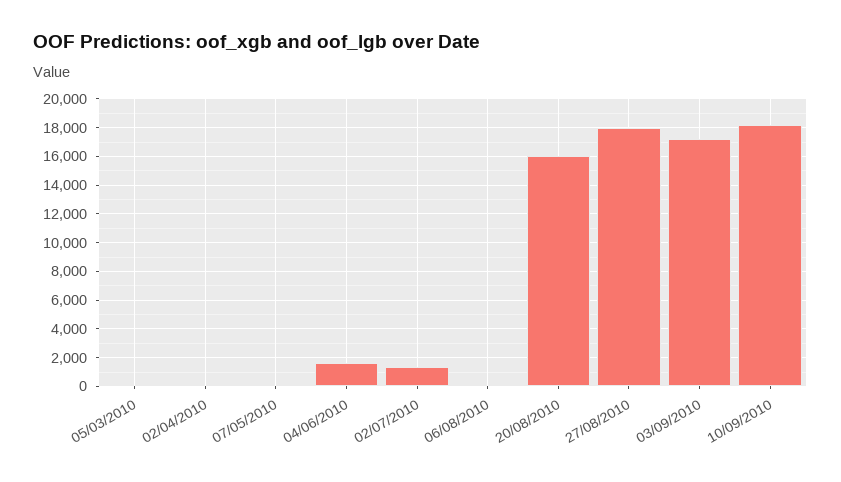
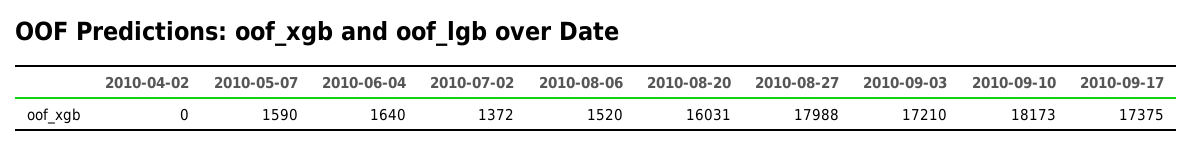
05/03/2010: 0 -> none
07/05/2010: 0 -> 1590
06/08/2010: 0 -> 1520
2010-09-17: none -> 17375

